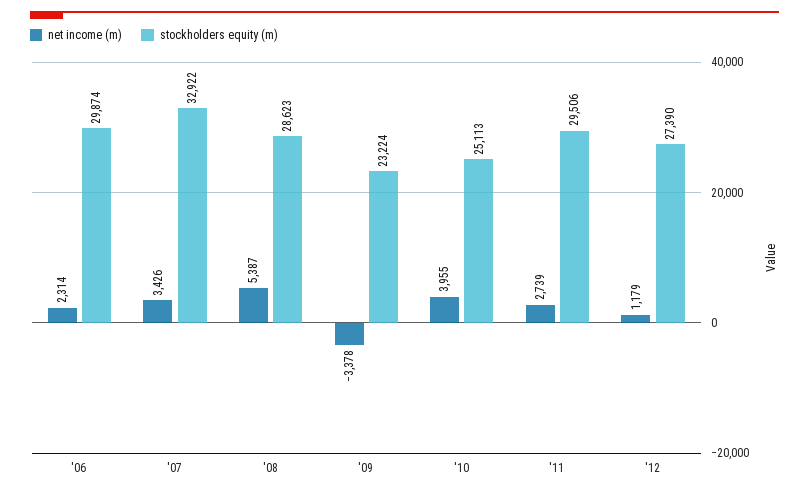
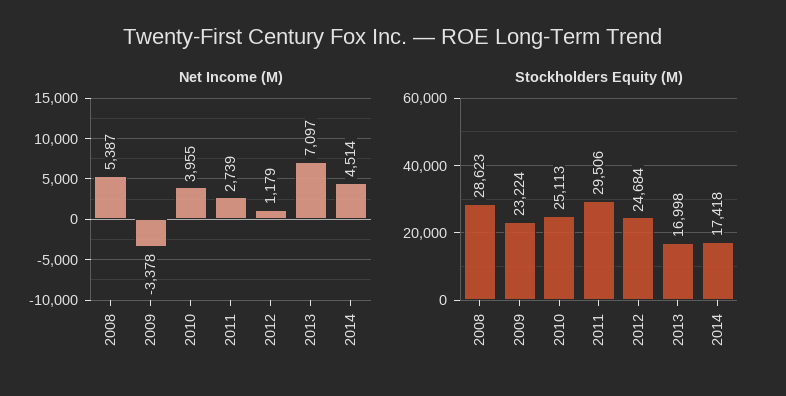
net income (m), '06: 2314 -> none
stockholders equity (m), '06: 29874 -> none
net income (m), '07: 3426 -> none
stockholders equity (m), '07: 32922 -> none
stockholders equity (m), '12: 27390 -> 24684
net income (m), 2013: none -> 7097
net income (m), 2014: none -> 4514
stockholders equity (m), 2013: none -> 16998
stockholders equity (m), 2014: none -> 17418

